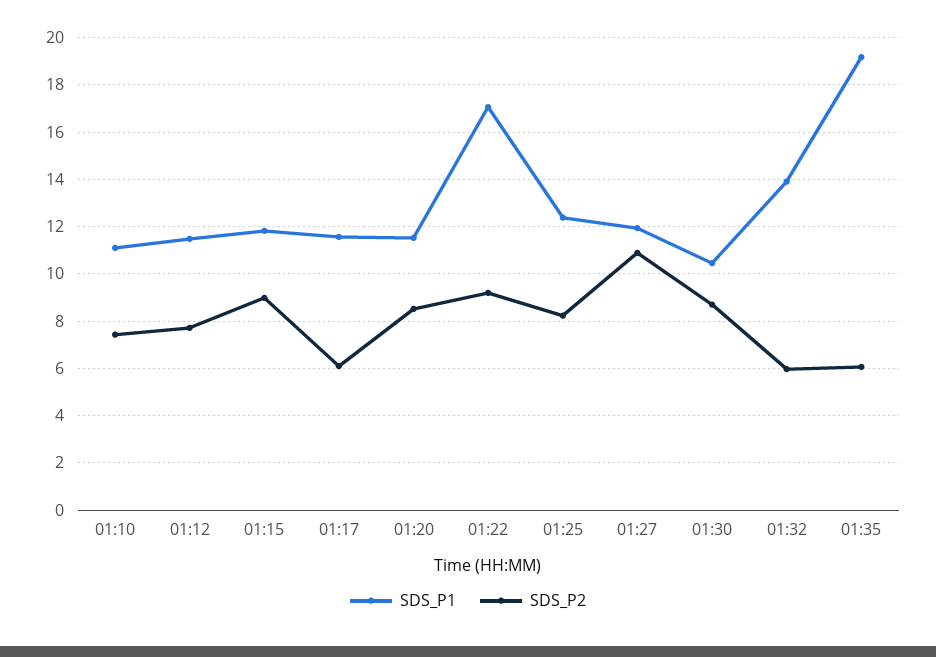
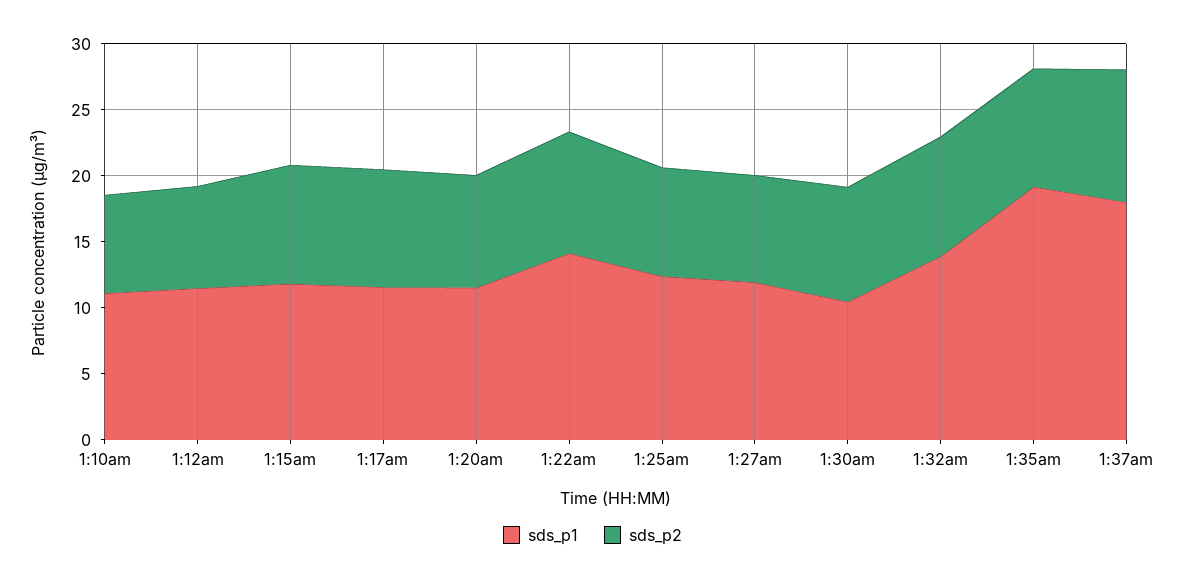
SDS_P2, 01:17: 6 -> 9
SDS_P1, 01:22: 17 -> 14
SDS_P2, 01:27: 11 -> 8
SDS_P2, 01:32: 6 -> 9
SDS_P2, 01:35: 6 -> 9
SDS_P1, 1:37am: none -> 18
SDS_P2, 1:37am: none -> 10

